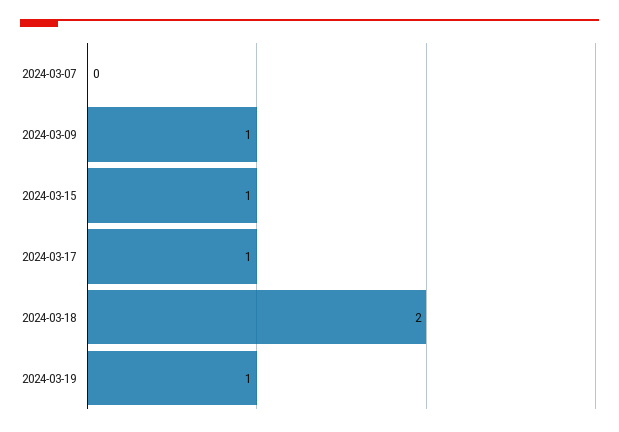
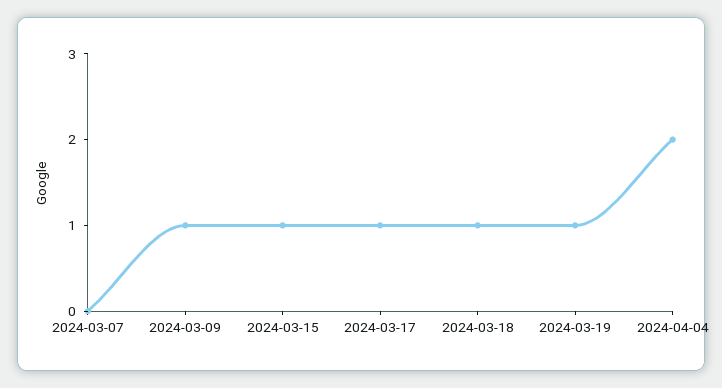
2024-03-18: 2 -> 1
2024-04-04: none -> 2

